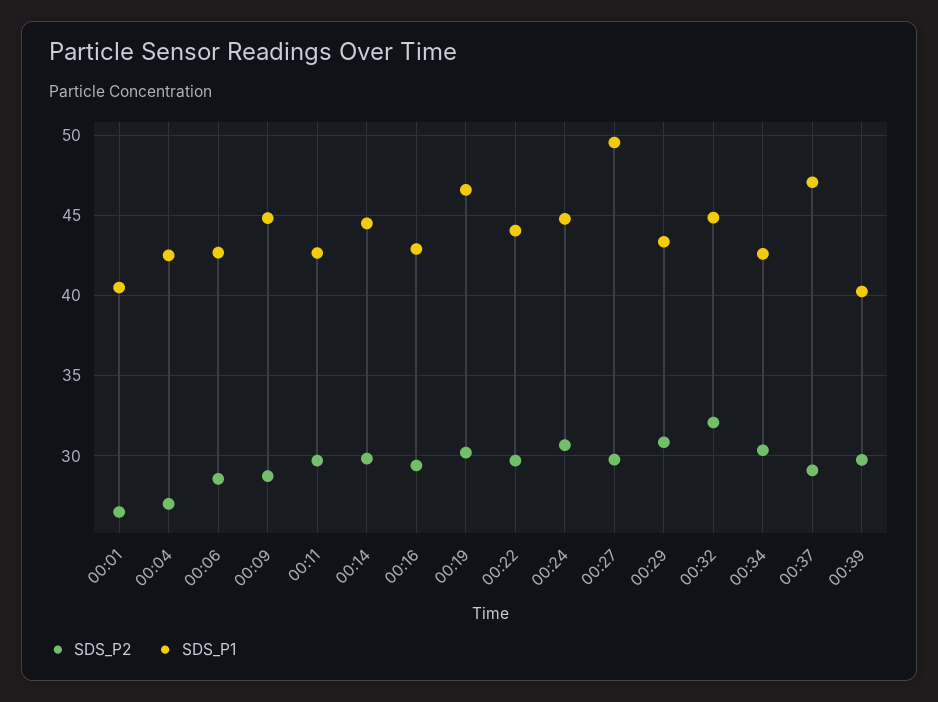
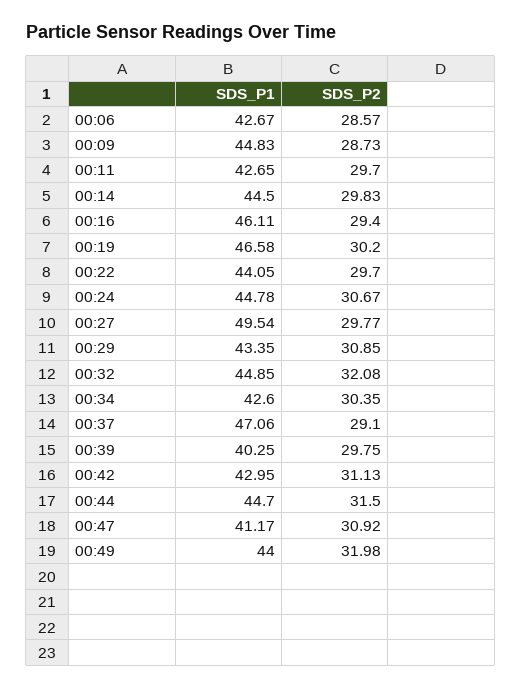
SDS_P2, 00:01: 26.5 -> none
SDS_P1, 00:01: 40.5 -> none
SDS_P2, 00:04: 27 -> none
SDS_P1, 00:04: 42.5 -> none
SDS_P1, 00:16: 43 -> 46.11
SDS_P1, 00:42: none -> 42.95
SDS_P2, 00:42: none -> 31.13
SDS_P1, 00:44: none -> 44.7
SDS_P2, 00:44: none -> 31.5
SDS_P1, 00:47: none -> 41.17
SDS_P2, 00:47: none -> 30.92
SDS_P1, 00:49: none -> 44
SDS_P2, 00:49: none -> 31.98

